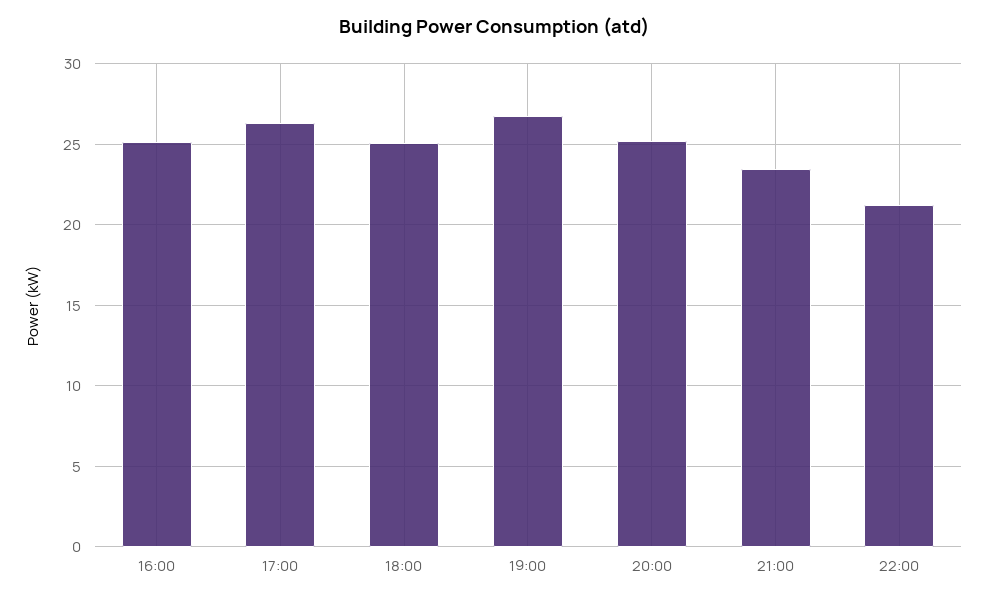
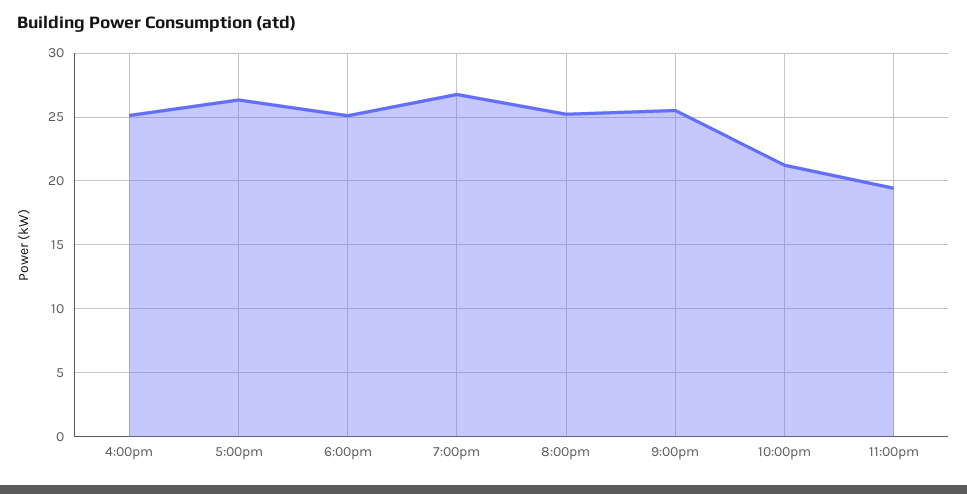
21:00: 23.5 -> 25.5
11:00pm: none -> 19.5

